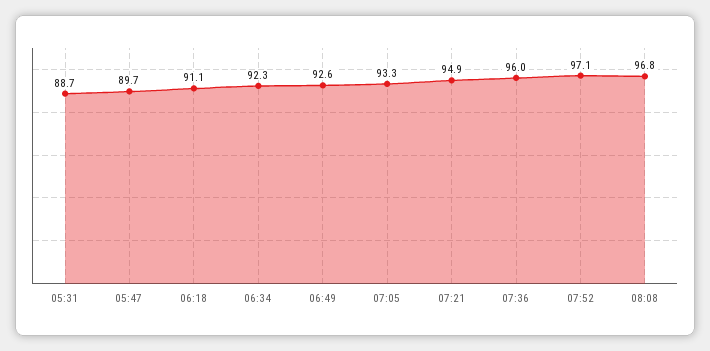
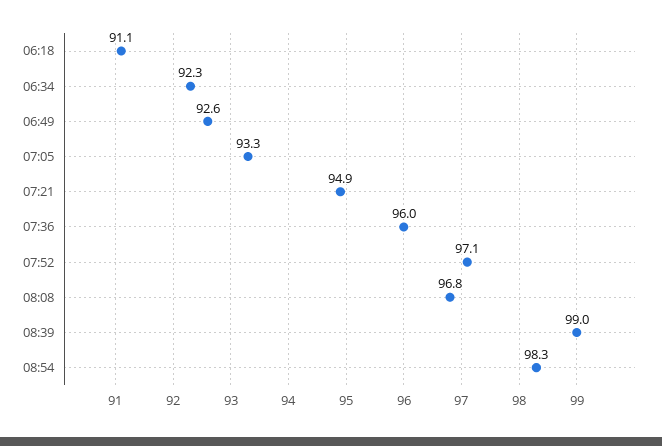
05:31: 88.7 -> none
05:47: 89.7 -> none
08:39: none -> 99
08:54: none -> 98.3

